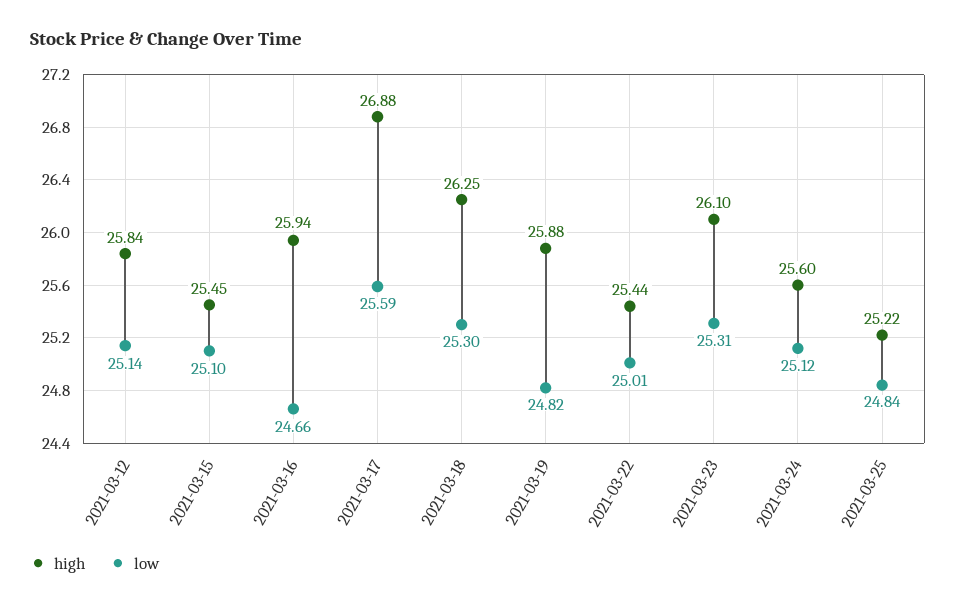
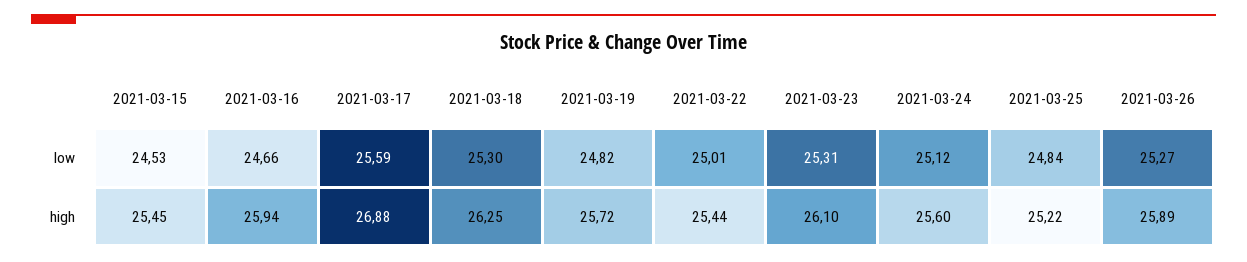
high, 2021-03-12: 25.84 -> none
low, 2021-03-12: 25.14 -> none
low, 2021-03-15: 25.1 -> 24.53
high, 2021-03-19: 25.88 -> 25.72
low, 2021-03-26: none -> 25.27
high, 2021-03-26: none -> 25.89

